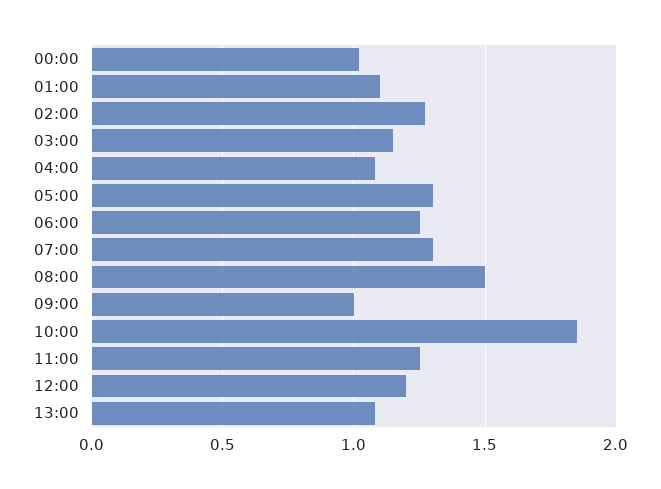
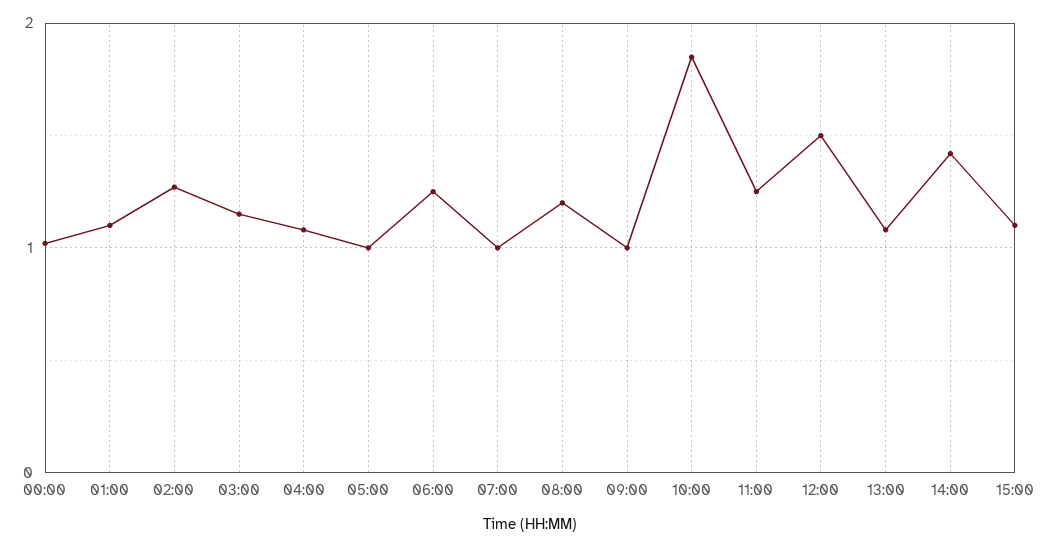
05:00: 1.3 -> 1
07:00: 1.3 -> 1
08:00: 1.5 -> 1.2
12:00: 1.2 -> 1.5
14:00: none -> 1.4
15:00: none -> 1.1

